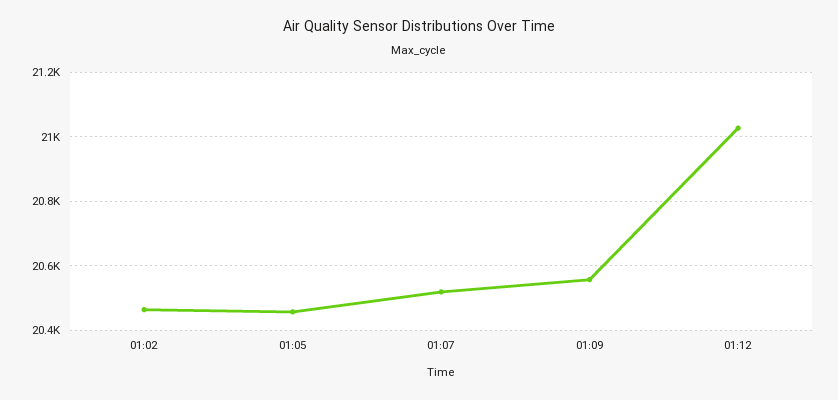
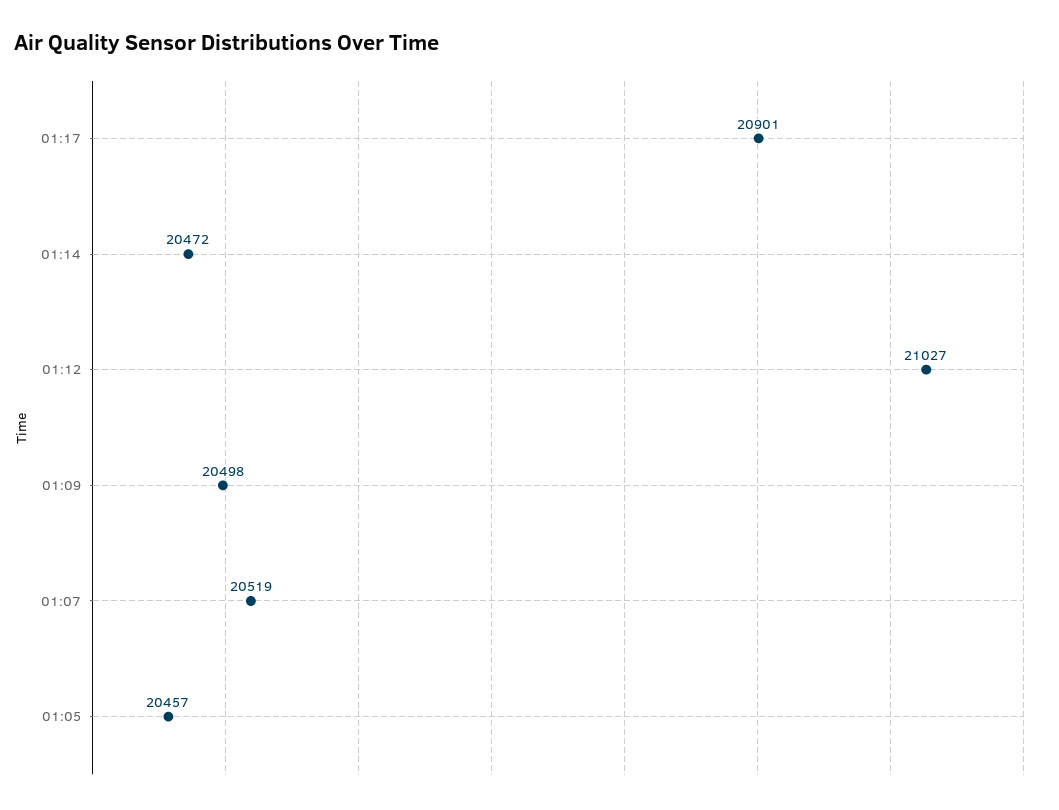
01:02: 20460 -> none
01:09: 20560 -> 20498
01:17: none -> 20901
01:14: none -> 20472

